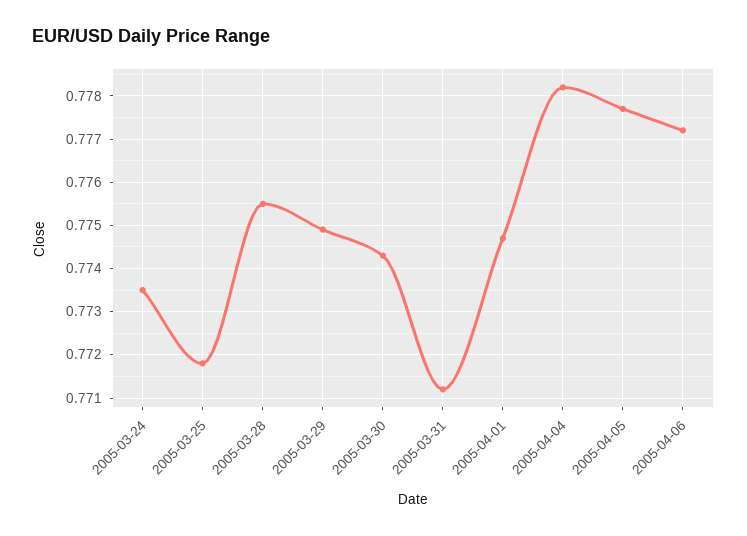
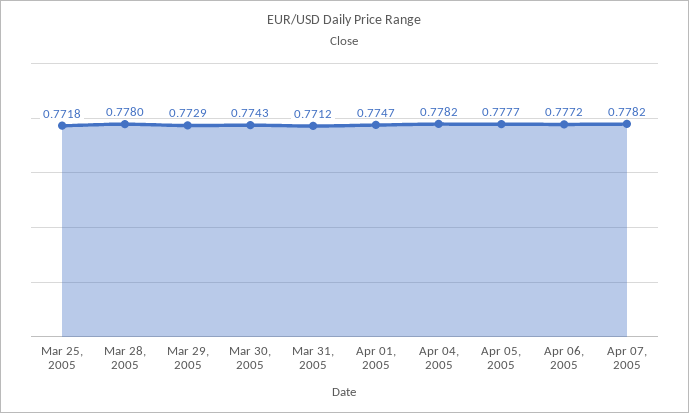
2005-03-24: 0.7735 -> none
2005-03-28: 0.7755 -> 0.778
2005-03-29: 0.775 -> 0.7729
Apr 07, 2005: none -> 0.7782

